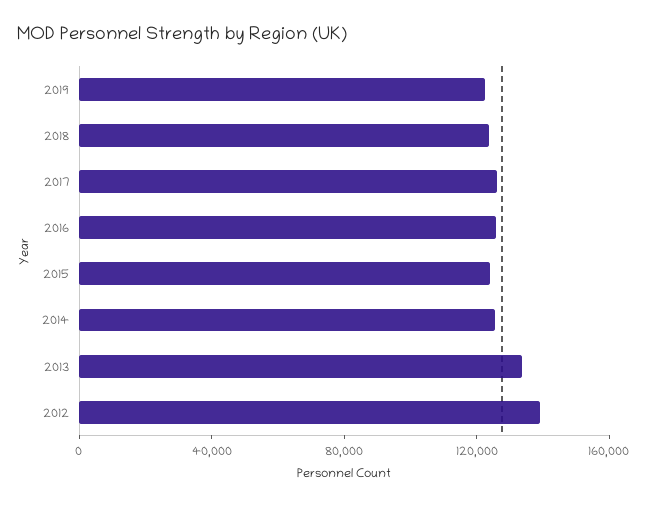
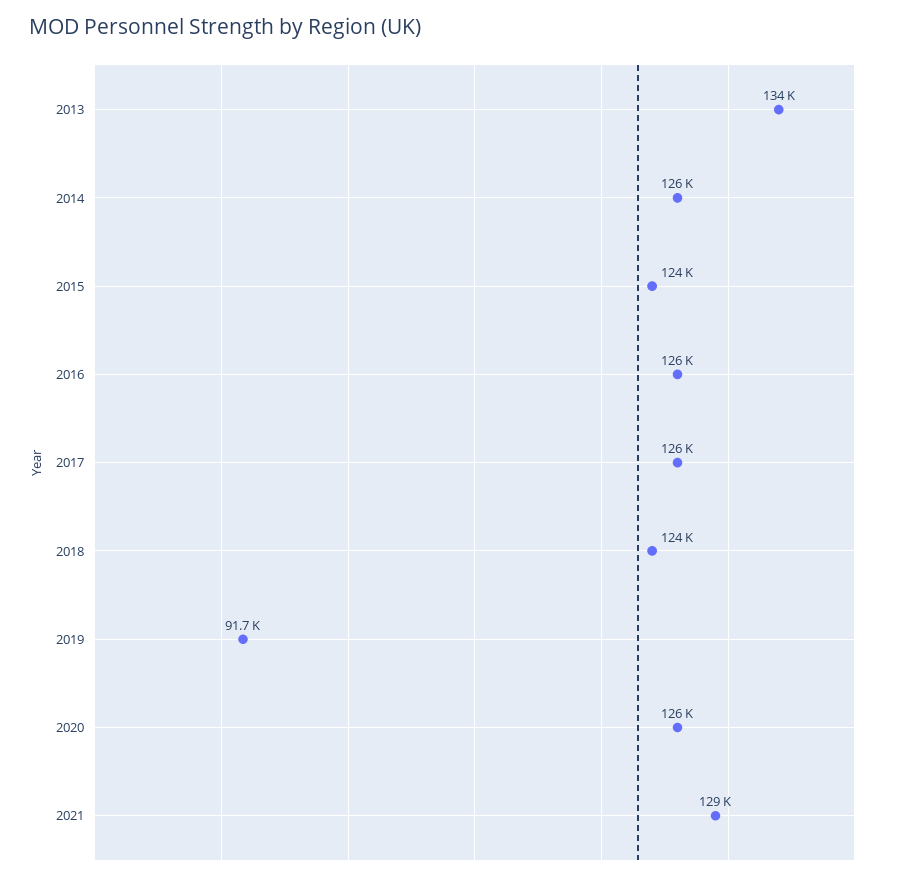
2019: 120000 -> 91700
2012: 140000 -> none
2020: none -> 126000
2021: none -> 129000

